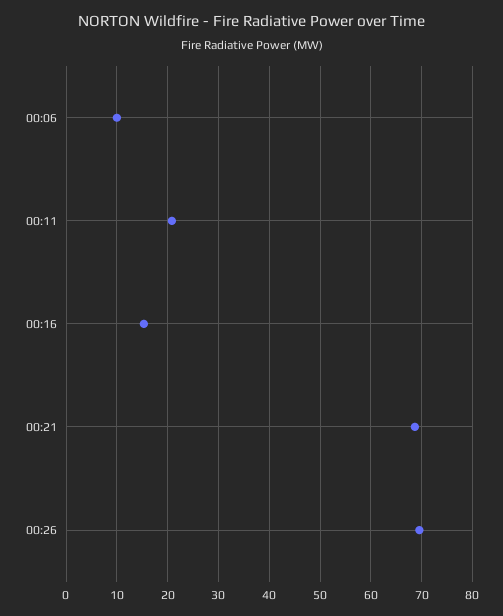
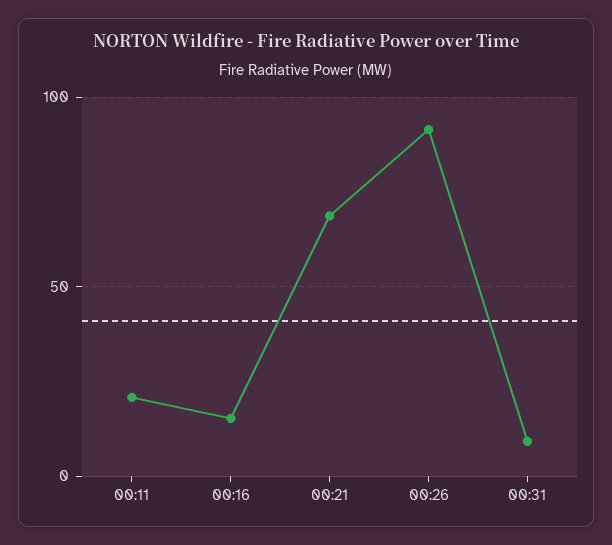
00:06: 10 -> none
00:26: 70 -> 90
00:31: none -> 10

